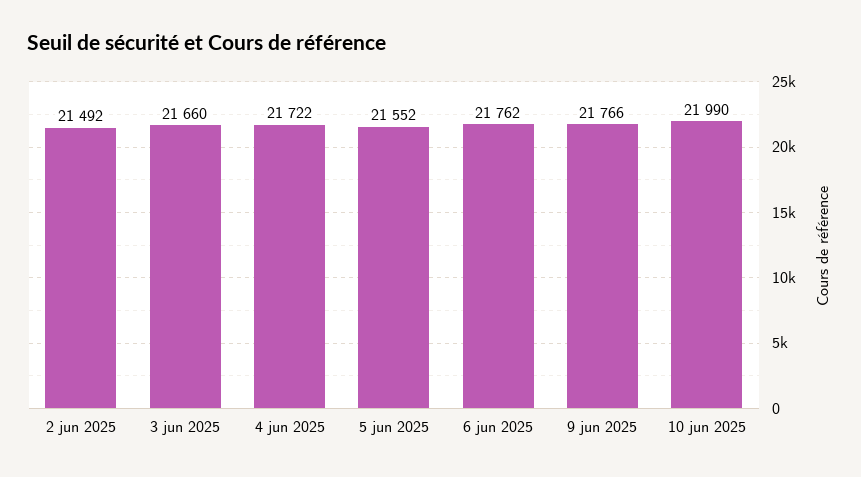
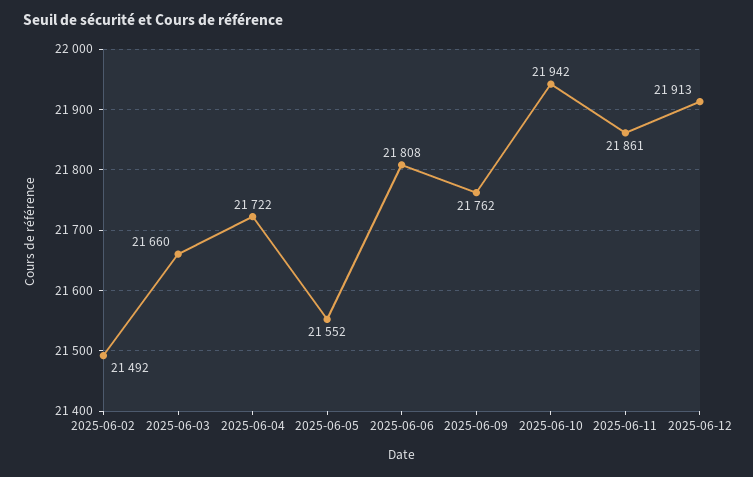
6 jun 2025: 21762 -> 21808
9 jun 2025: 21766 -> 21762
10 jun 2025: 21990 -> 21942
2025-06-11: none -> 21861
2025-06-12: none -> 21913

